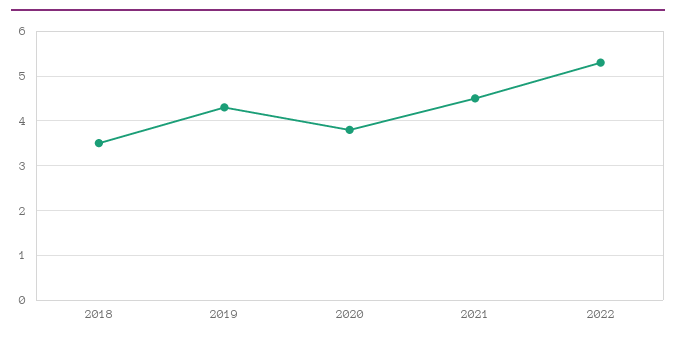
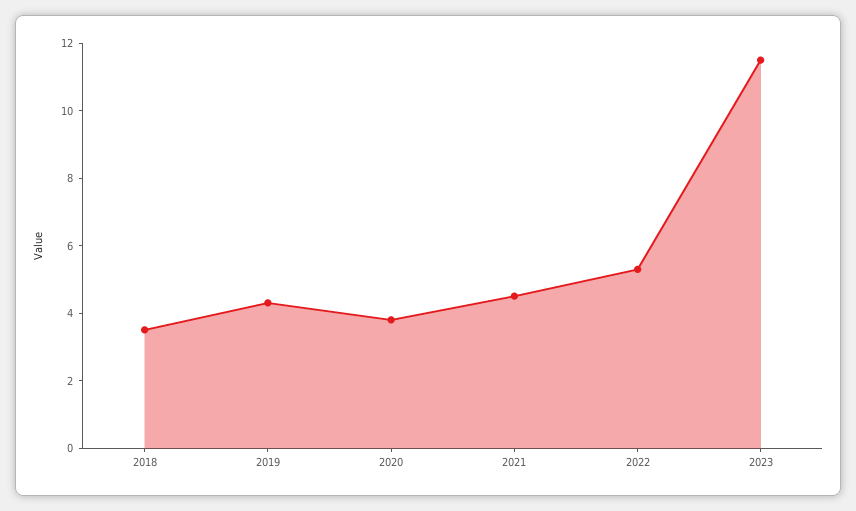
2023: none -> 11.5

